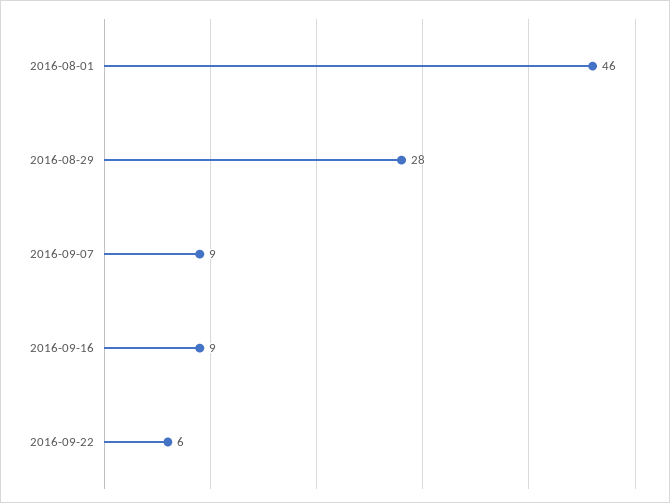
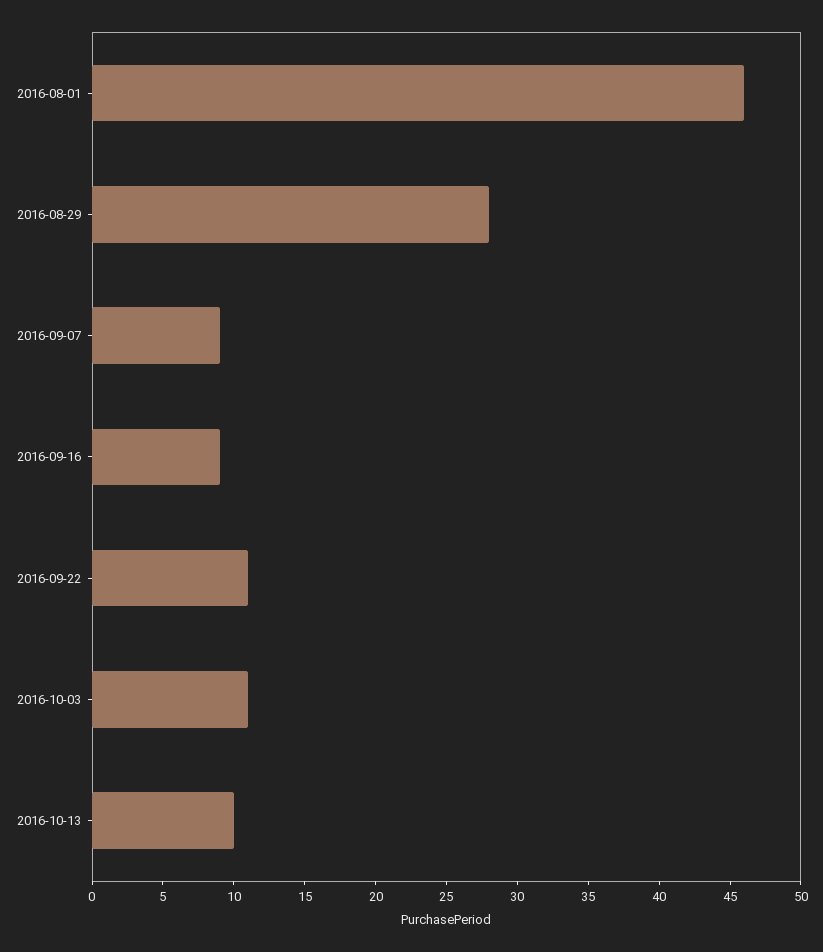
2016-09-22: 6 -> 11
2016-10-03: none -> 11
2016-10-13: none -> 10

